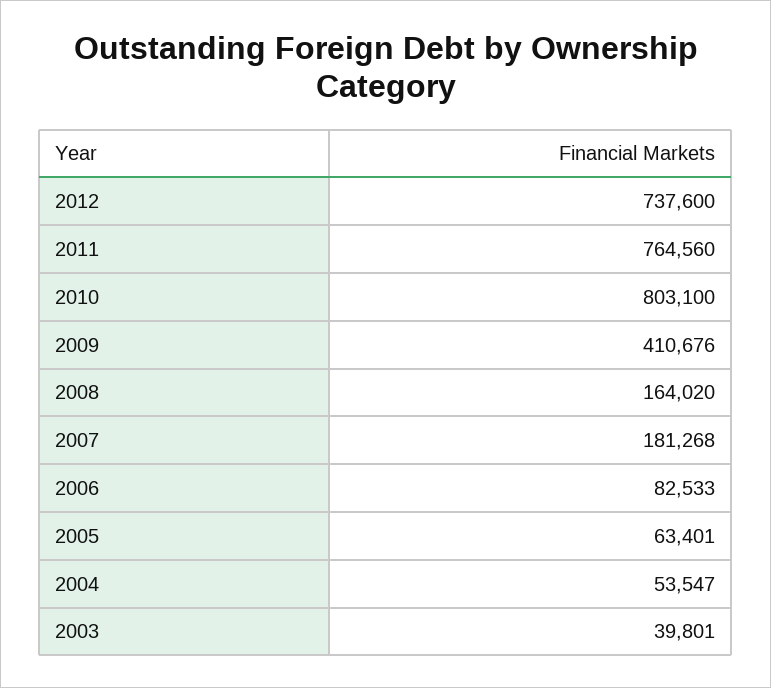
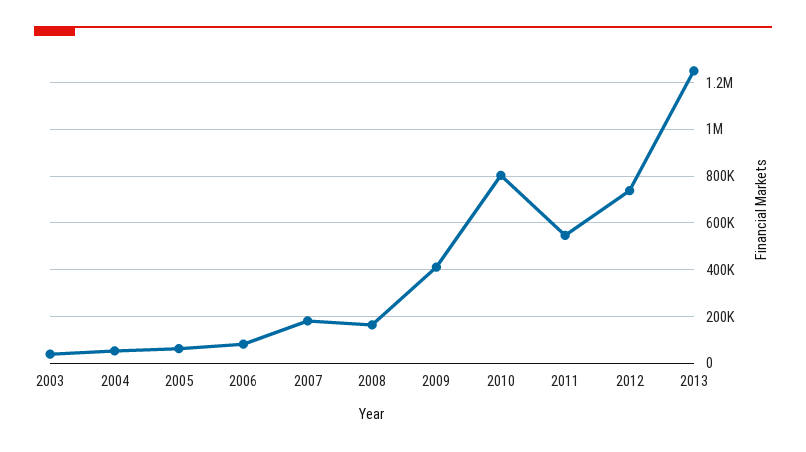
2011: 764560 -> 550000
2013: none -> 1250000

